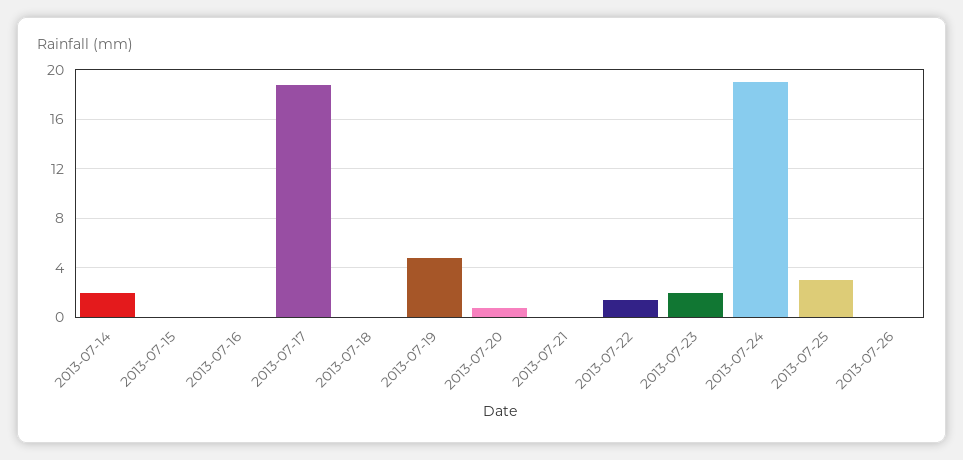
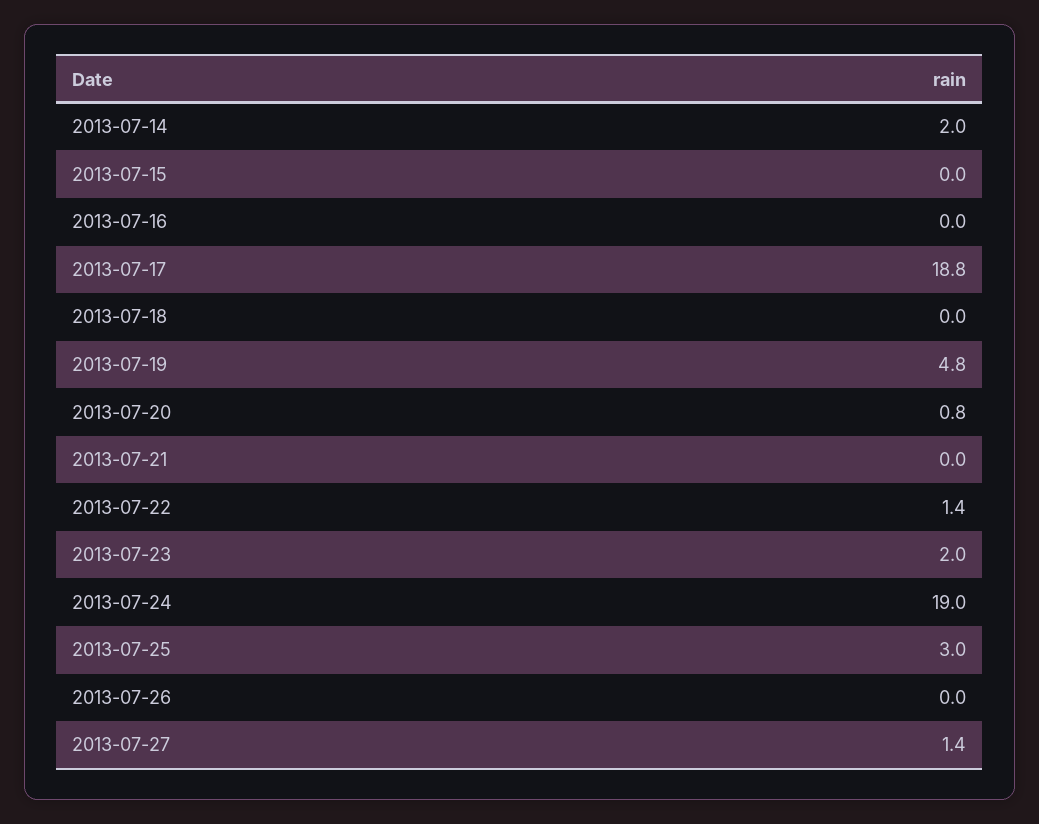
2013-07-27: none -> 1.4

